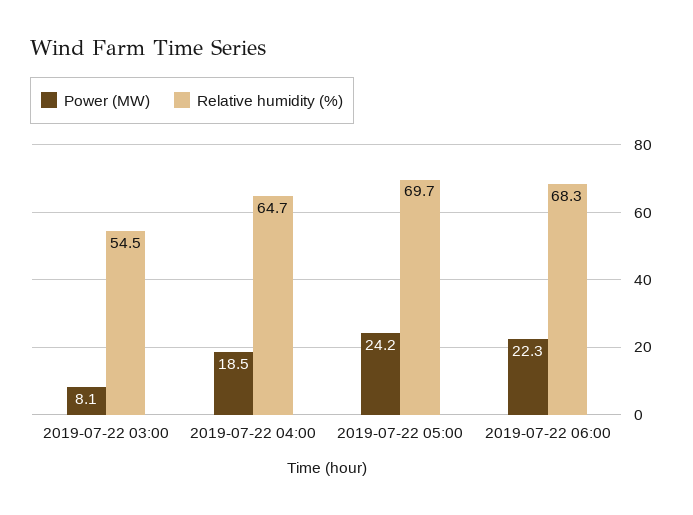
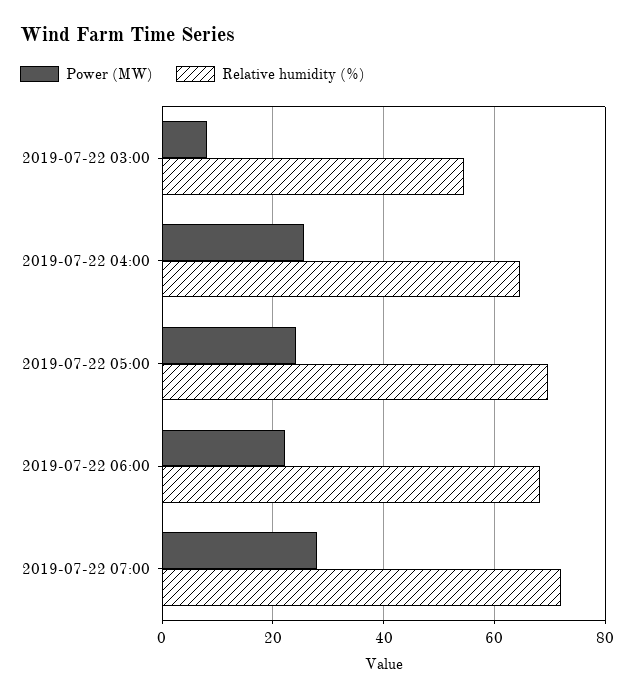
Power (MW), 2019-07-22 04:00: 18.5 -> 26
Power (MW), 2019-07-22 07:00: none -> 28
Relative humidity (%), 2019-07-22 07:00: none -> 72

